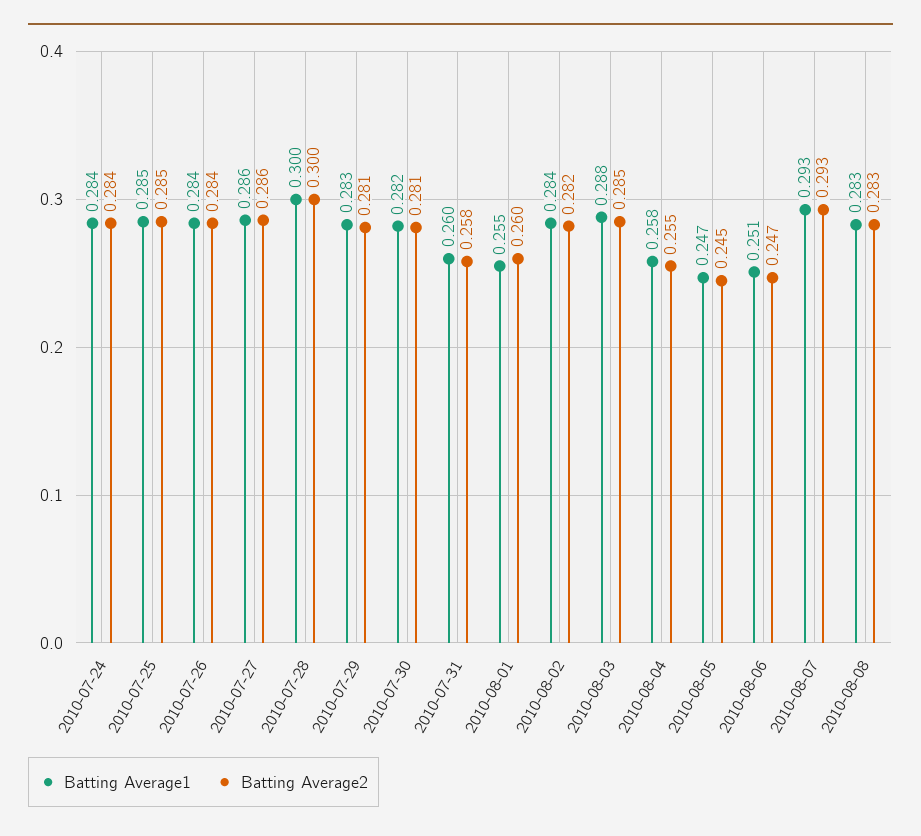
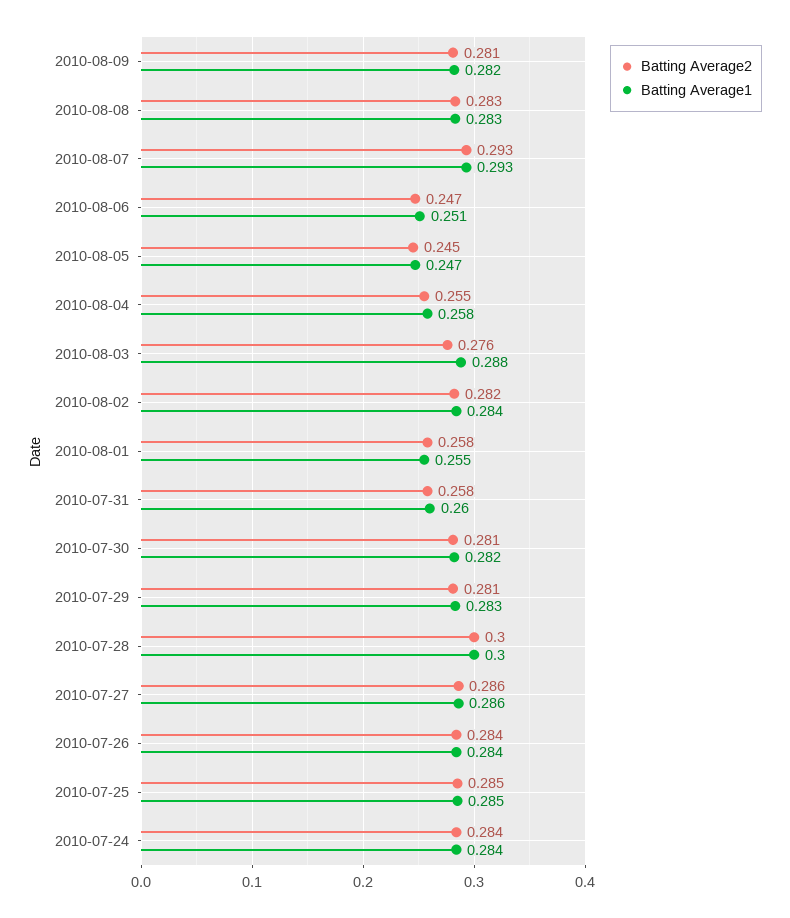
Batting Average2, 2010-08-01: 0.26 -> 0.258
Batting Average2, 2010-08-03: 0.285 -> 0.276
Batting Average2, 2010-08-09: none -> 0.281
Batting Average1, 2010-08-09: none -> 0.282

